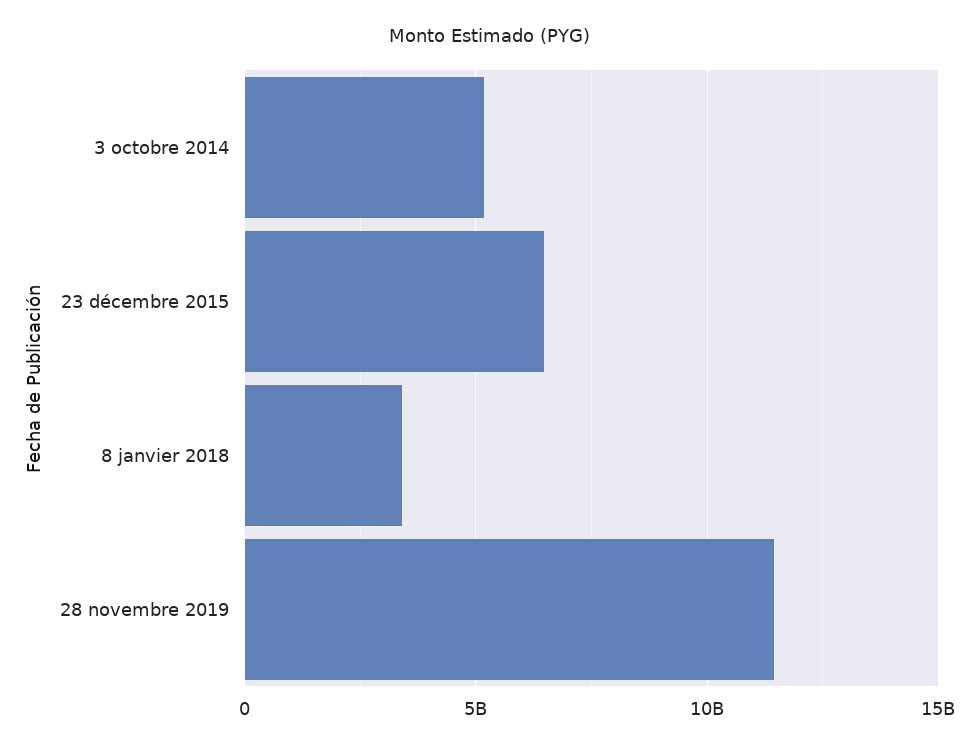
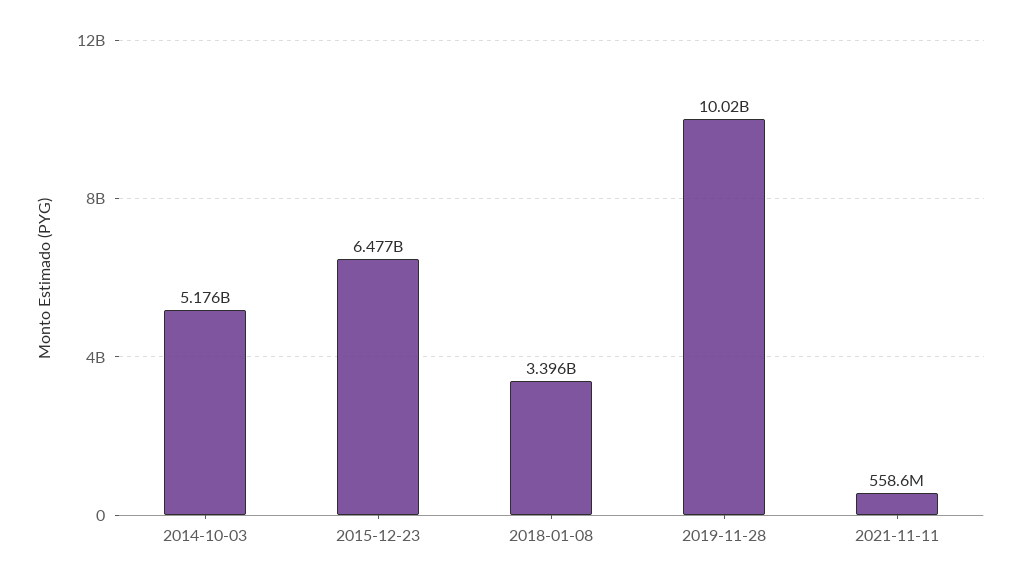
28 novembre 2019: 11500000000 -> 10020000000
2021-11-11: none -> 558600000

